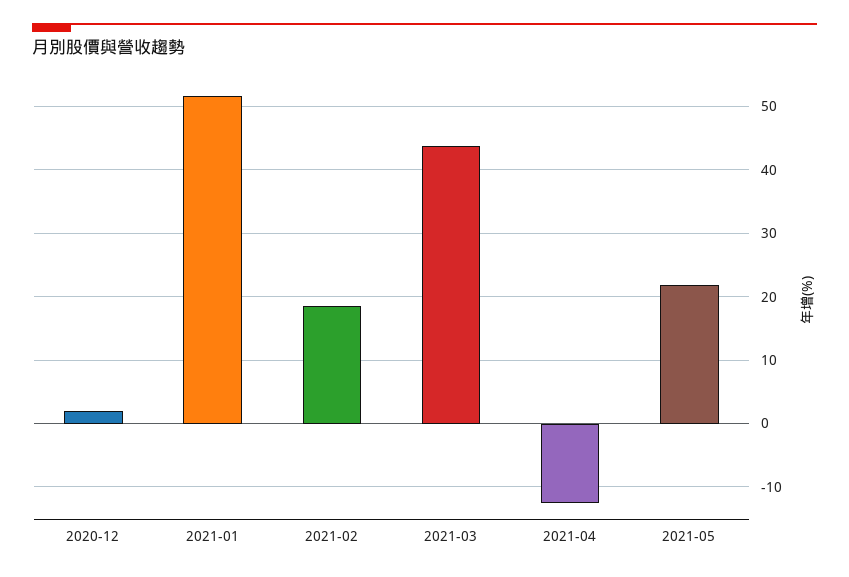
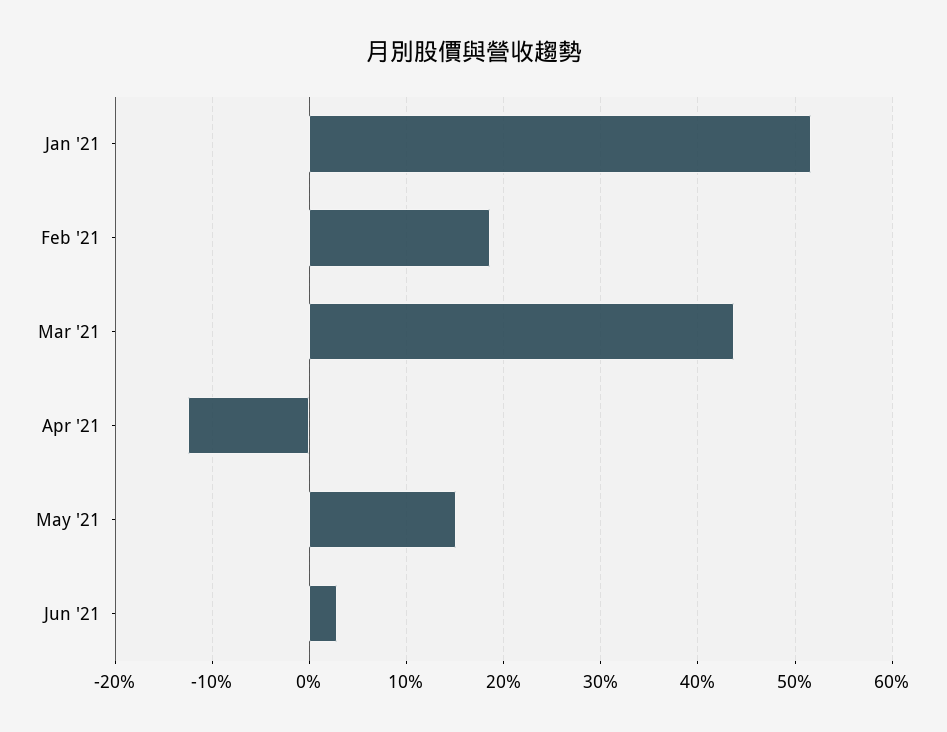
2020-12: 2 -> none
2021-05: 22 -> 15
Jun '21: none -> 3

